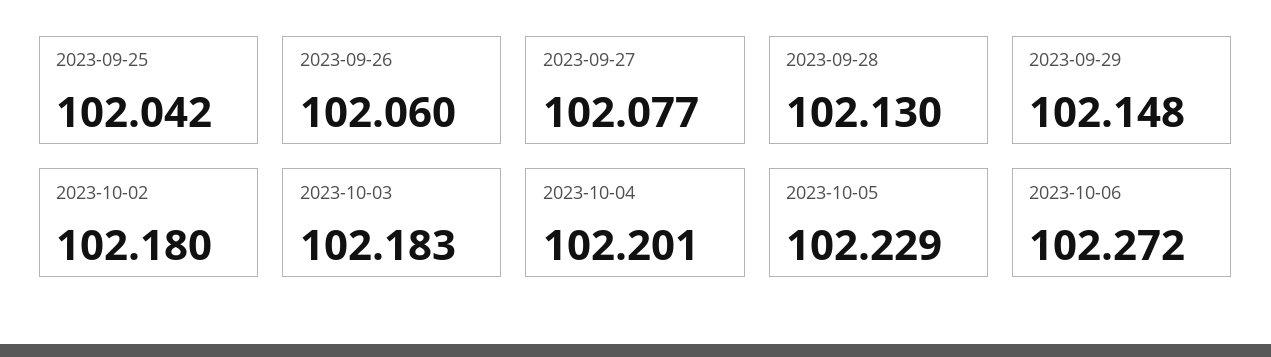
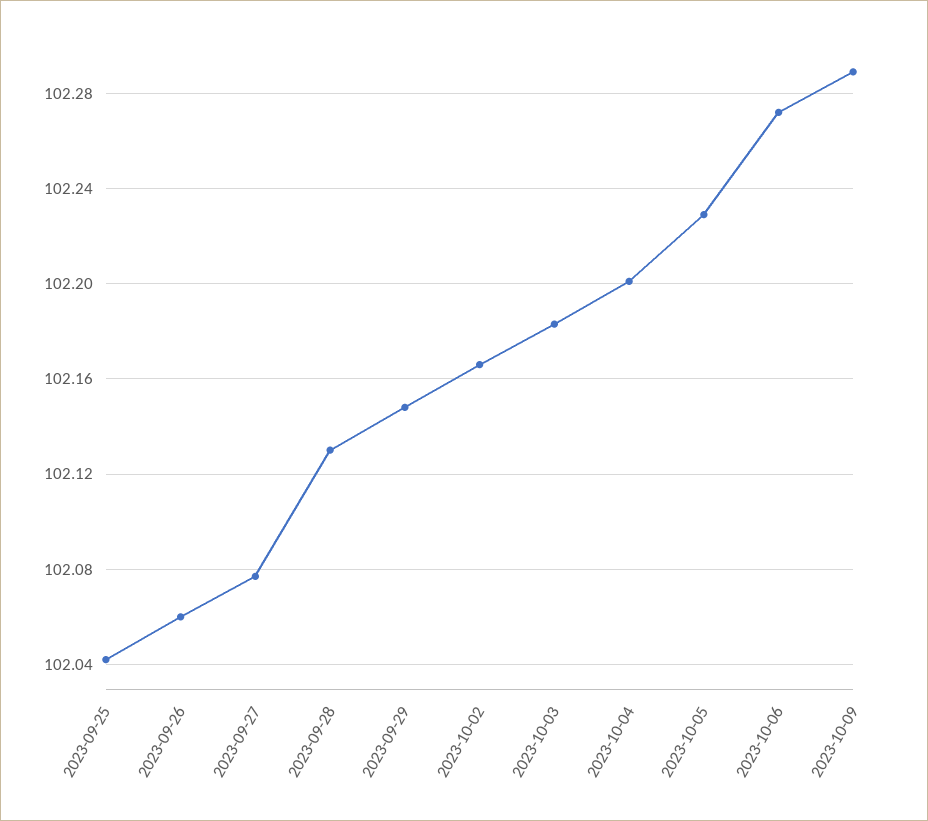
2023-10-02: 102.18 -> 102.165
2023-10-09: none -> 102.29

